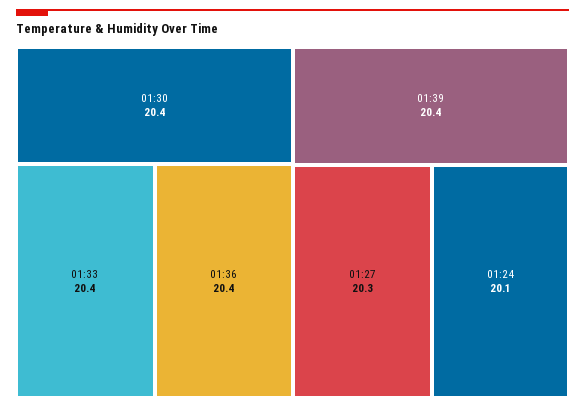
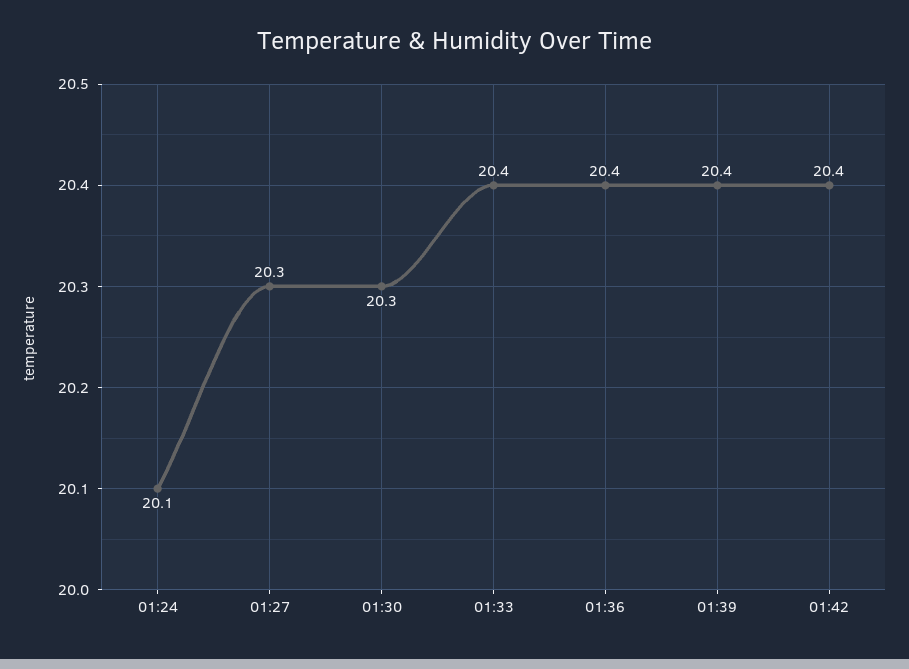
01:30: 20.4 -> 20.3
01:42: none -> 20.4

